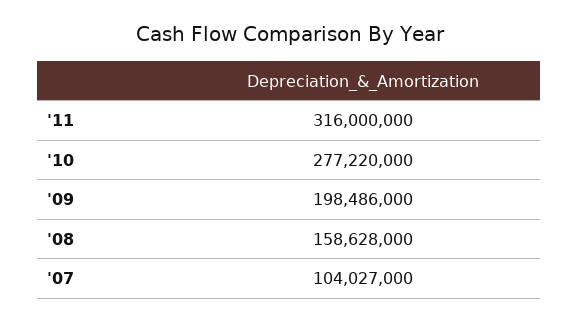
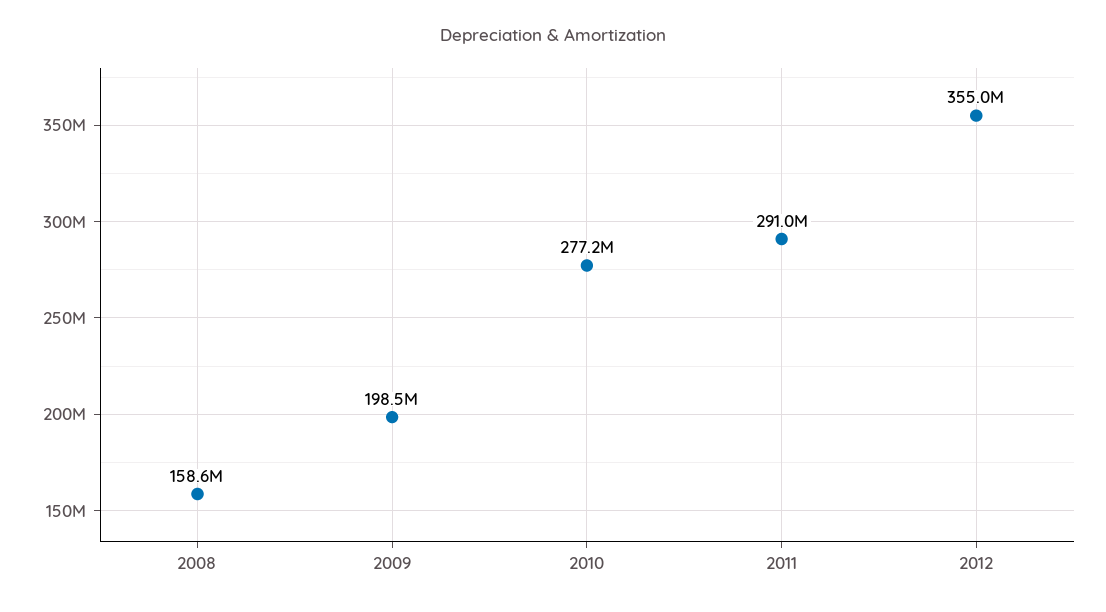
'11: 316000000 -> 291000000
'07: 104027000 -> none
2012: none -> 355000000

